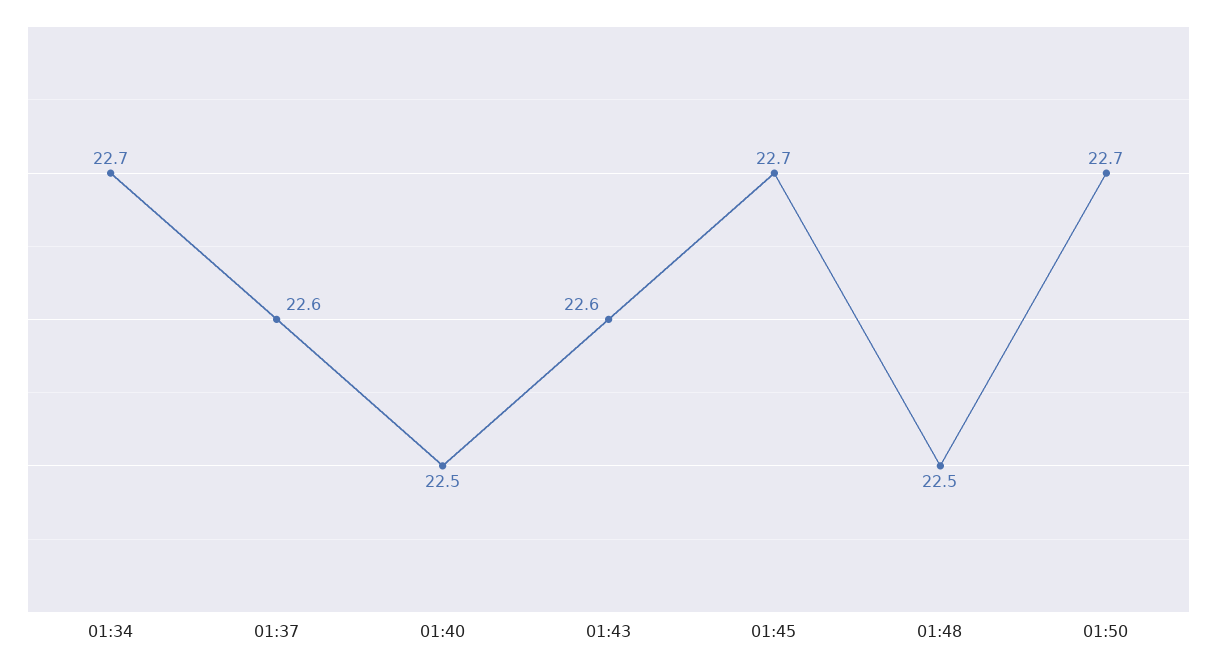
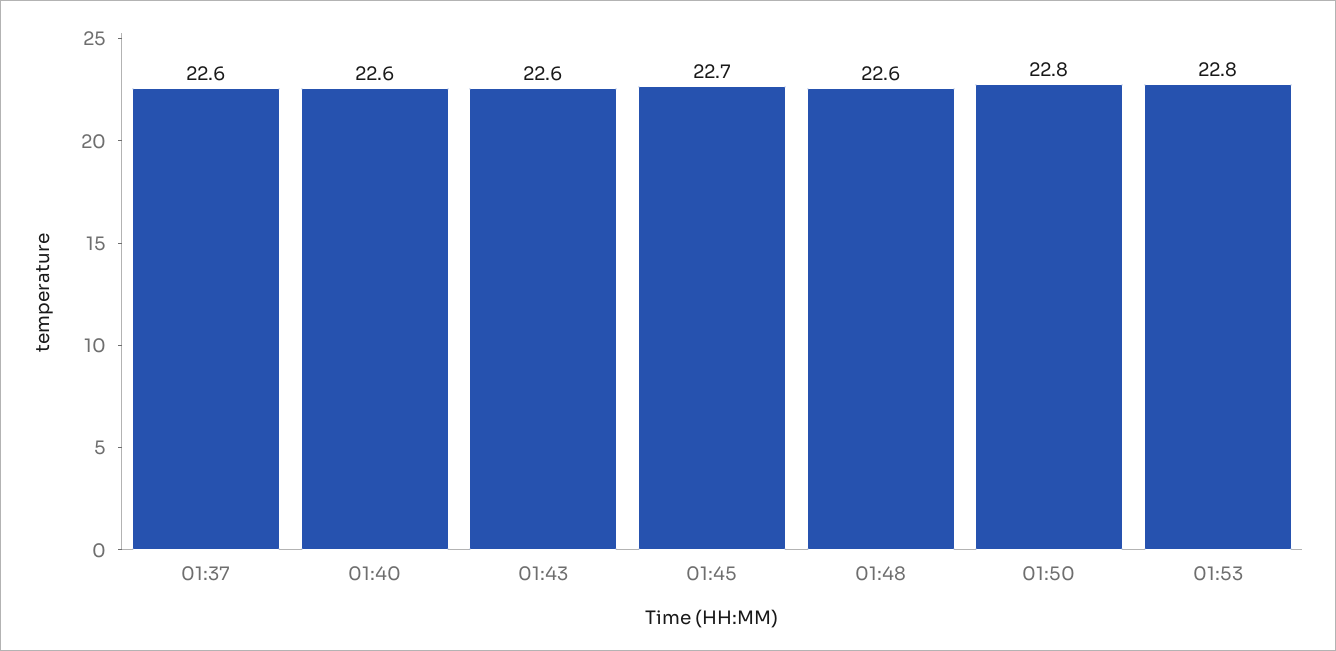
01:34: 22.7 -> none
01:40: 22.5 -> 22.6
01:48: 22.5 -> 22.6
01:50: 22.7 -> 22.8
01:53: none -> 22.8

